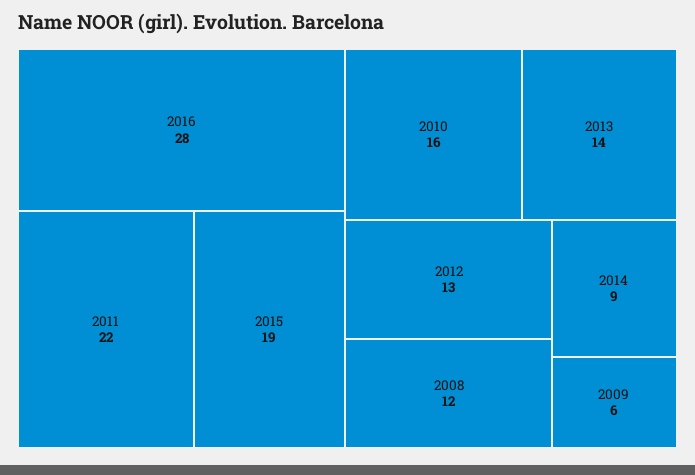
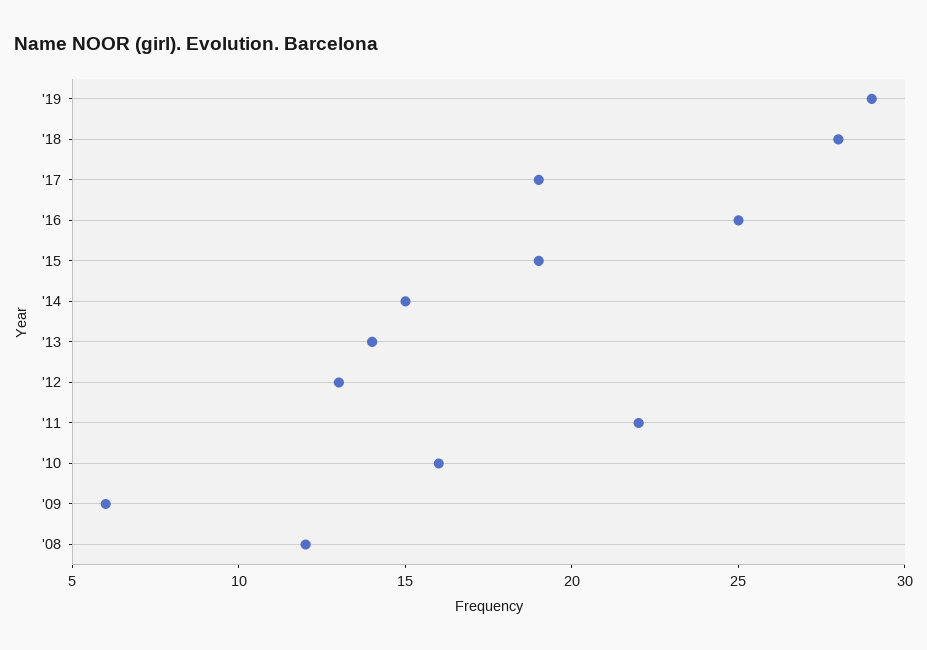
2016: 28 -> 25
2014: 9 -> 15
'19: none -> 29
'18: none -> 28
'17: none -> 19

